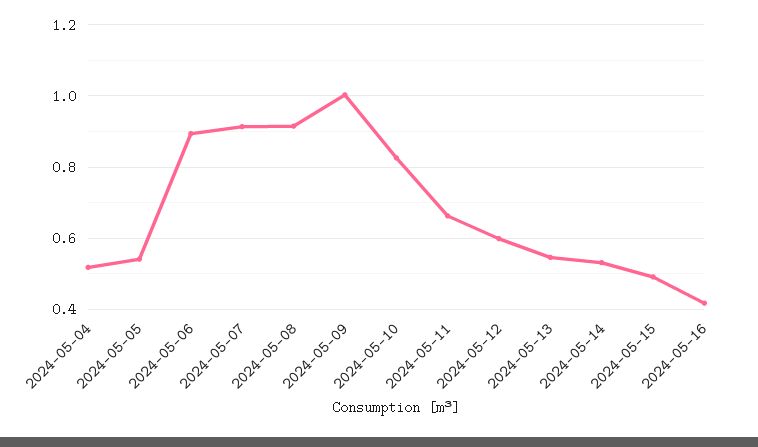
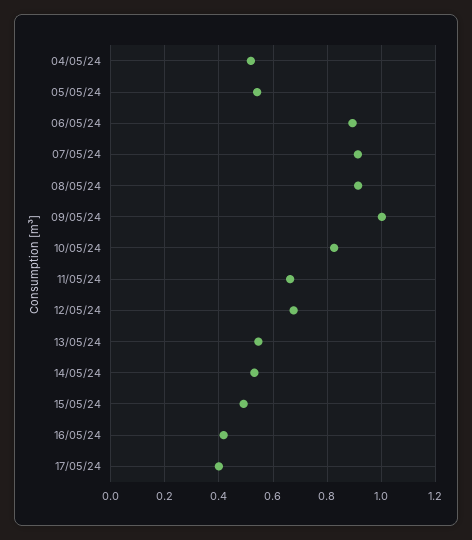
2024-05-12: 0.6 -> 0.675
17/05/24: none -> 0.4

